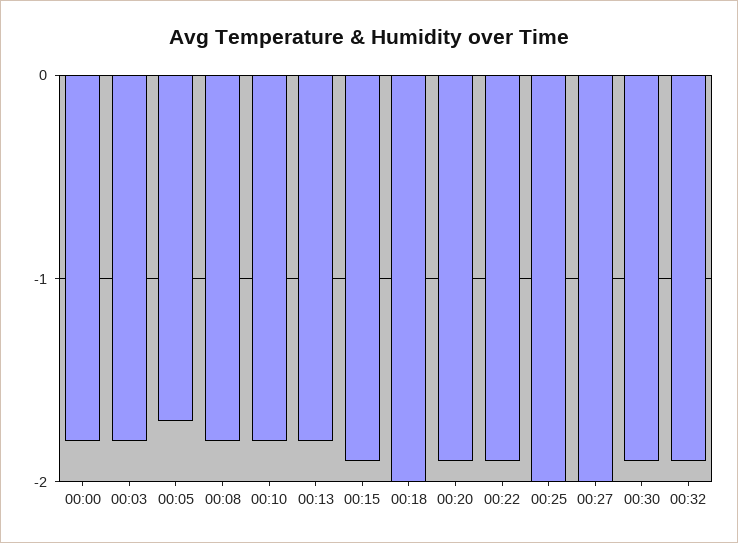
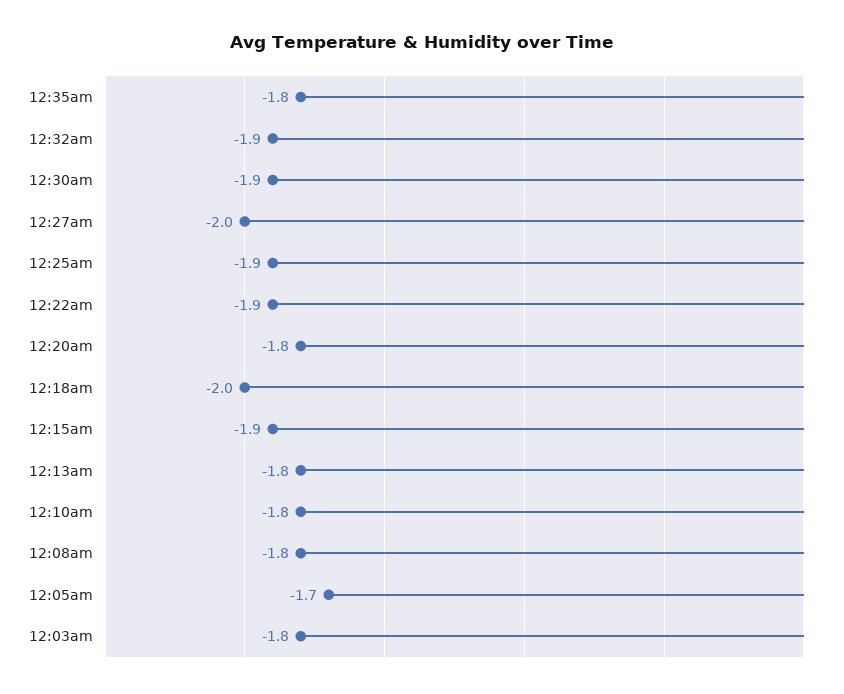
00:00: -1.8 -> none
00:20: -1.9 -> -1.8
00:25: -2 -> -1.9
12:35am: none -> -1.8

